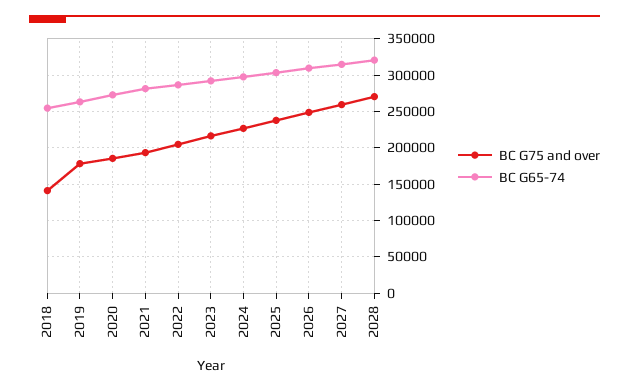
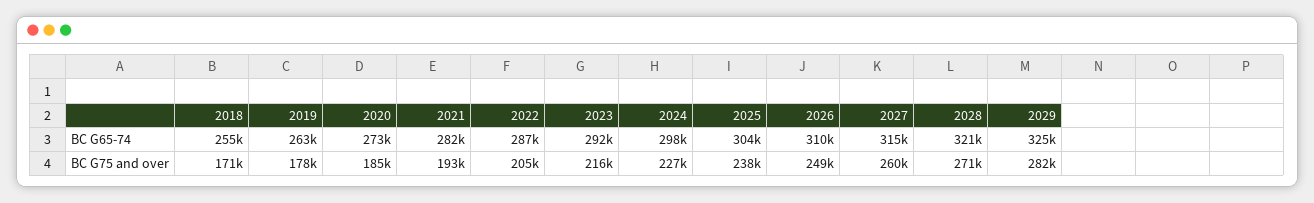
BC G75 and over, 2018: 140000 -> 171000
BC G65-74, 2029: none -> 325000
BC G75 and over, 2029: none -> 282000

